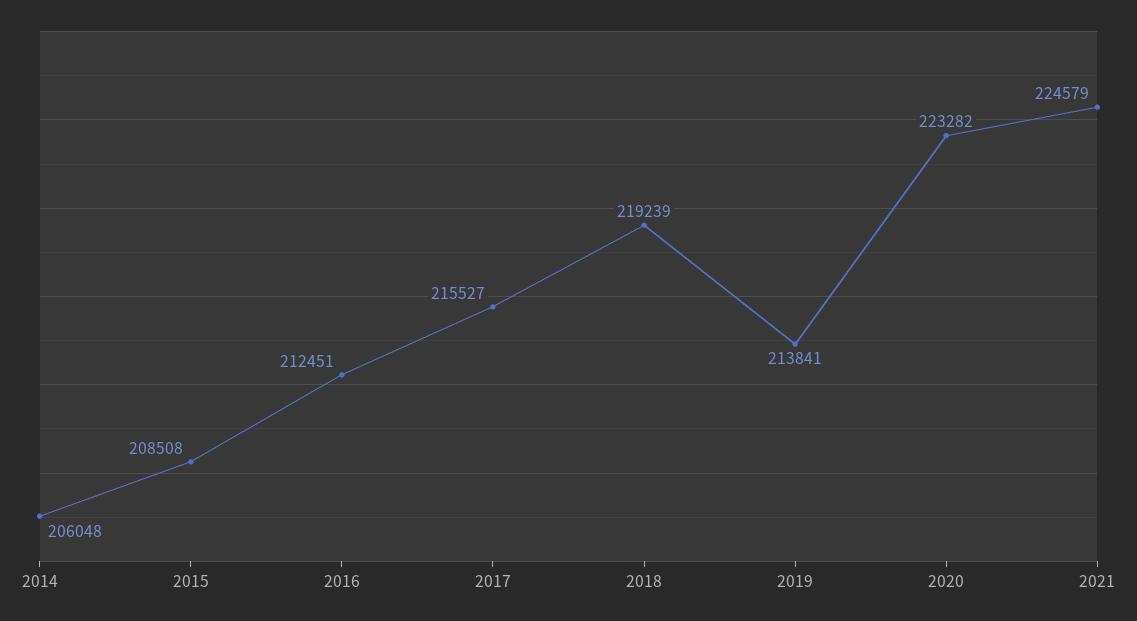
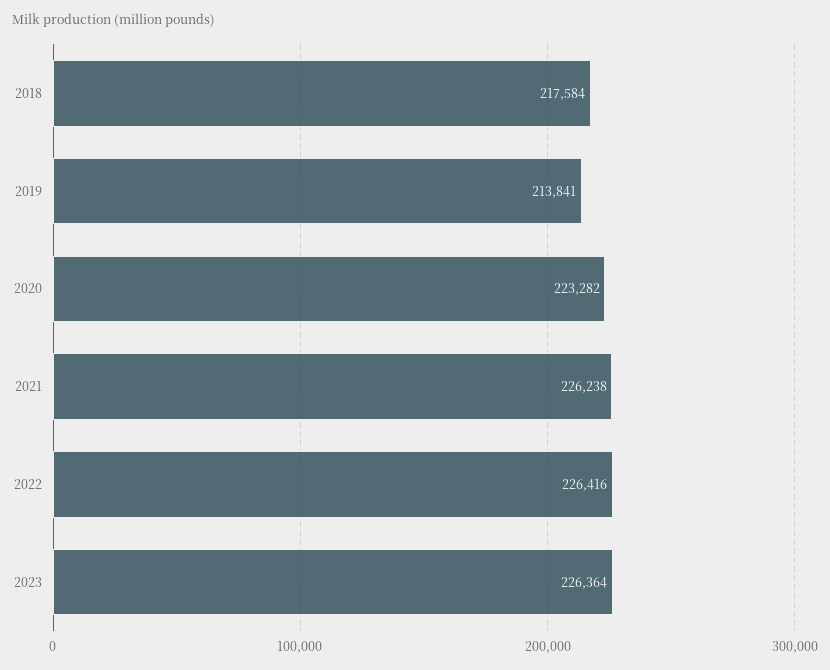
2014: 206048 -> none
2015: 208508 -> none
2016: 212451 -> none
2017: 215527 -> none
2018: 219239 -> 217584
2021: 224579 -> 226238
2022: none -> 226416
2023: none -> 226364

